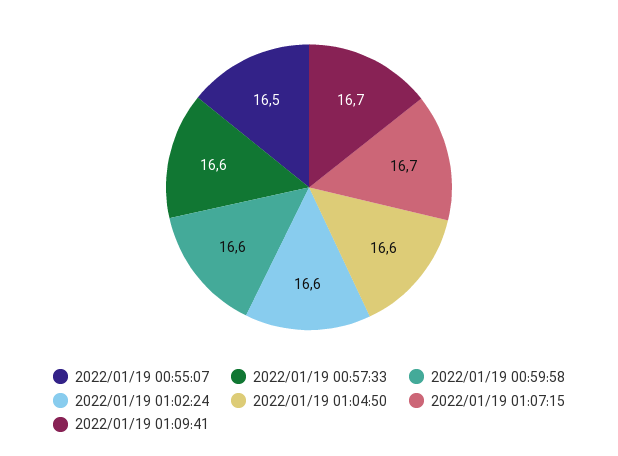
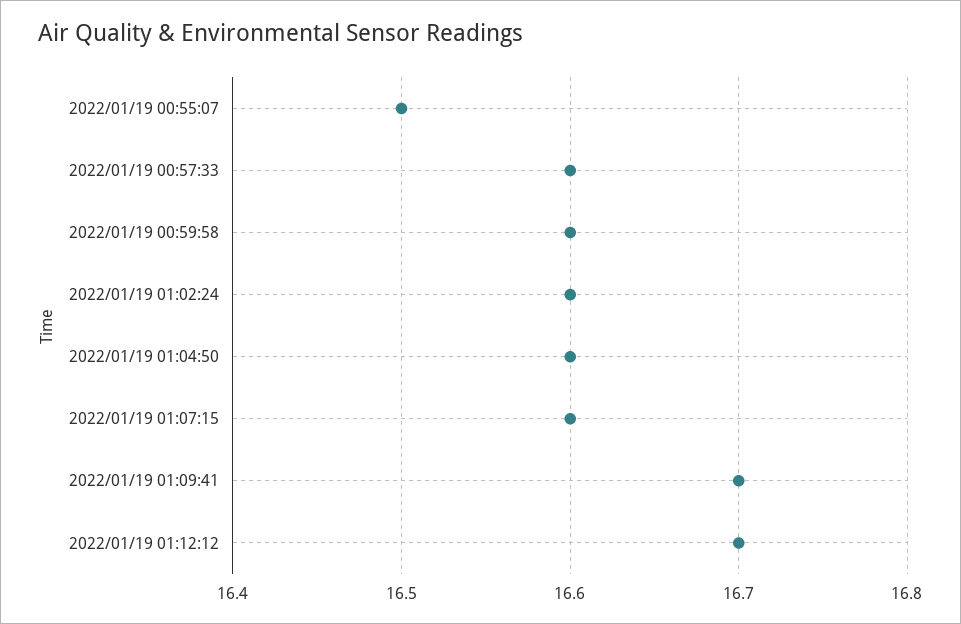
2022/01/19 01:07:15: 16.7 -> 16.6
2022/01/19 01:12:12: none -> 16.7

